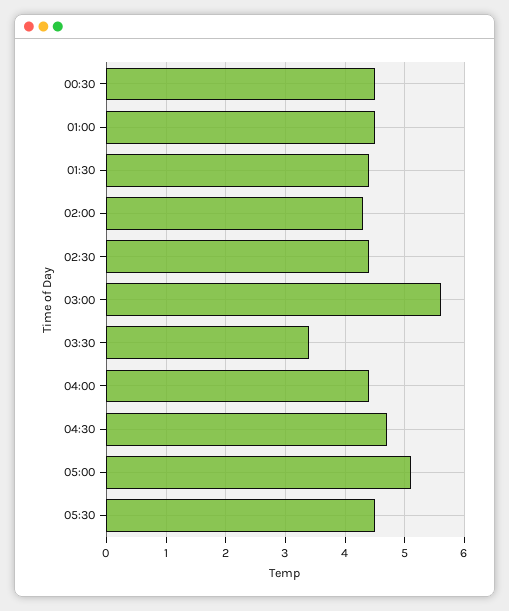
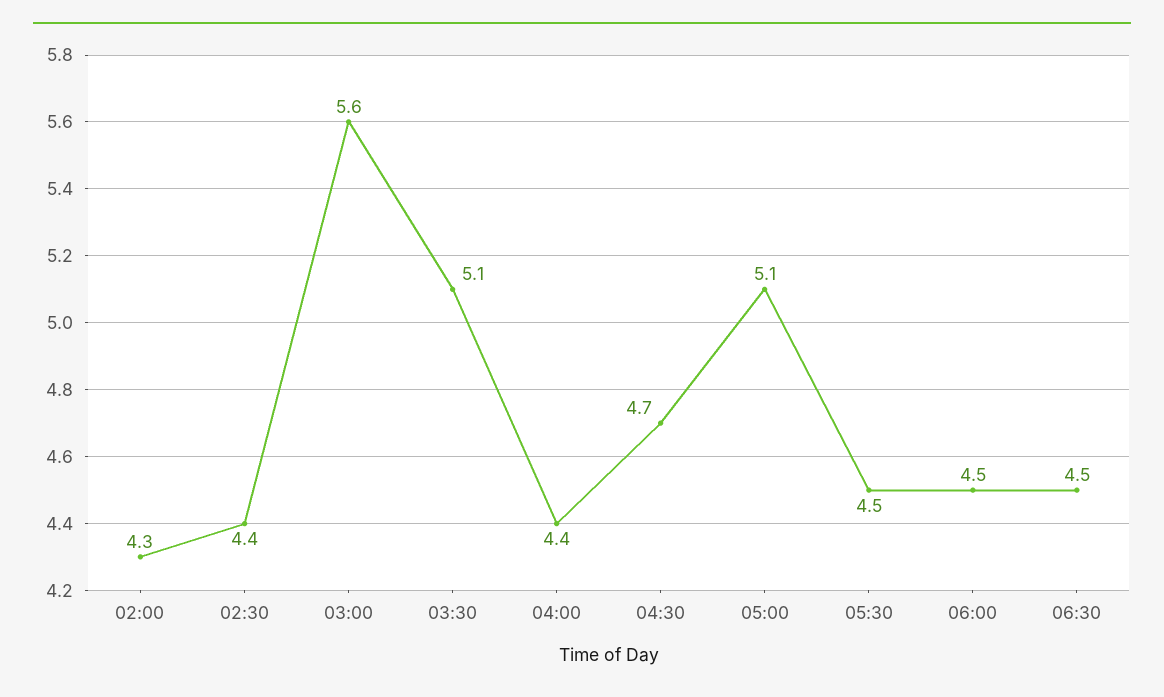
00:30: 4.5 -> none
01:00: 4.5 -> none
01:30: 4.5 -> none
03:30: 3.5 -> 5.1
06:00: none -> 4.5
06:30: none -> 4.5

